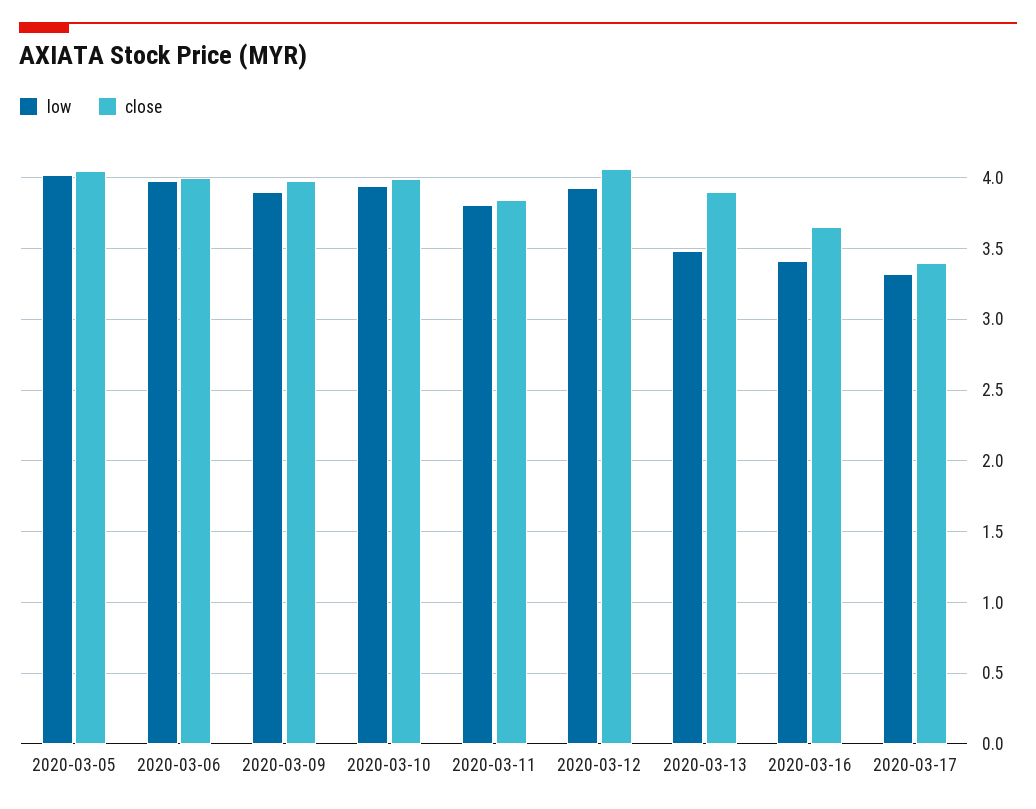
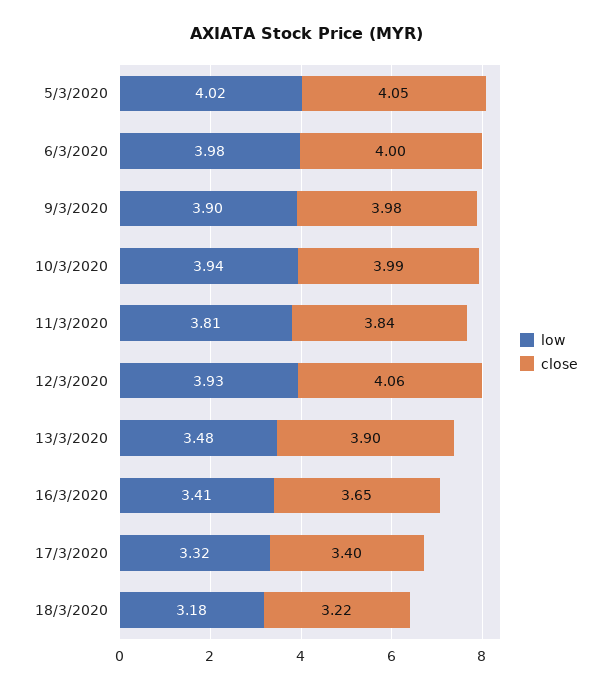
low, 18/3/2020: none -> 3.18
close, 18/3/2020: none -> 3.22

